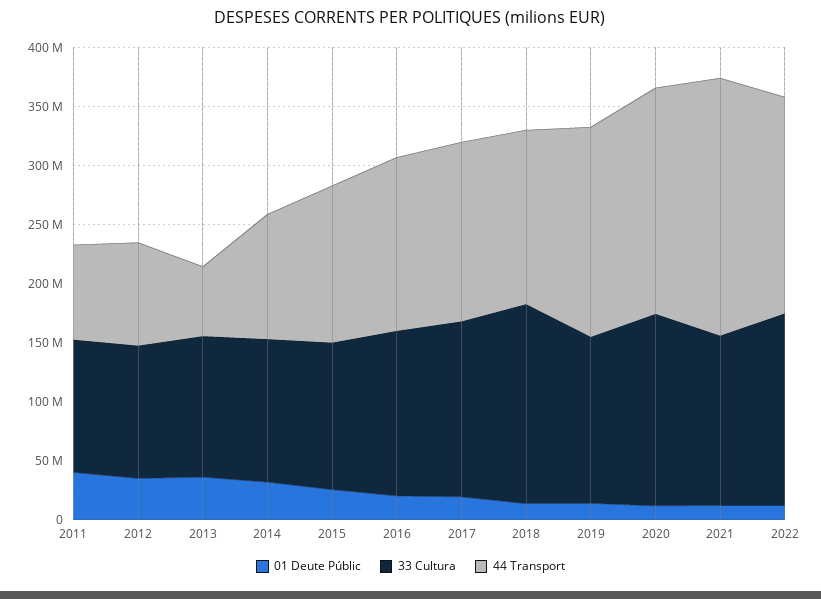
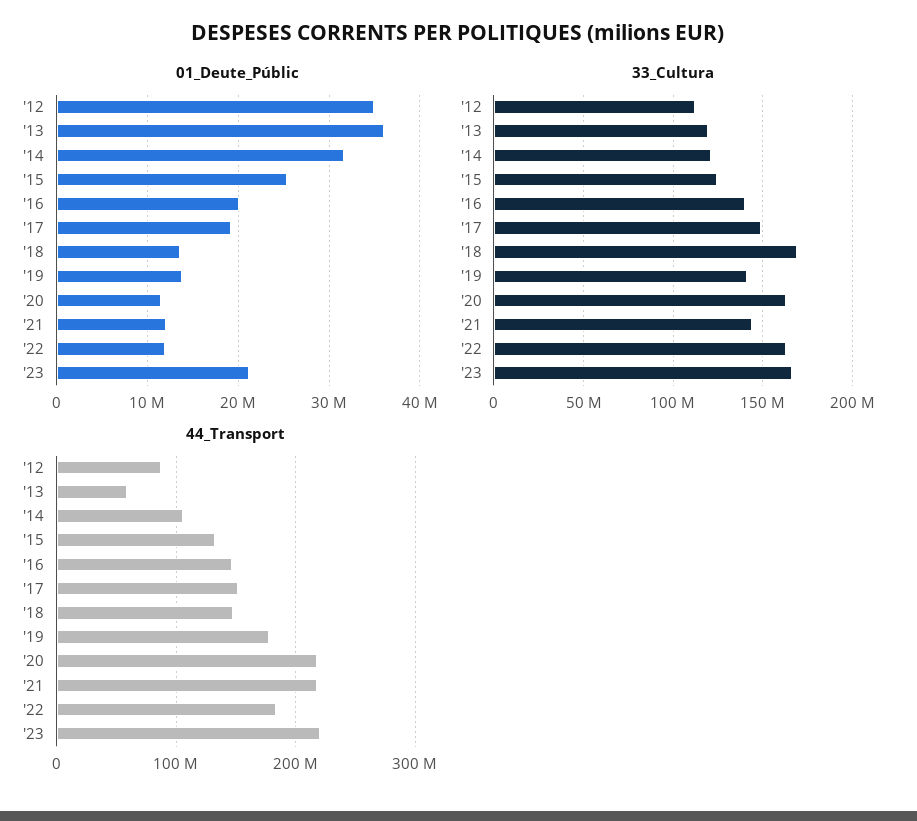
01 Deute Públic, 2011: 40000000 -> none
33 Cultura, 2011: 110000000 -> none
44 Transport, 2011: 80000000 -> none
44 Transport, 2020: 190000000 -> 220000000
01 Deute Públic, '23: none -> 21000000
33 Cultura, '23: none -> 165000000
44 Transport, '23: none -> 220000000

